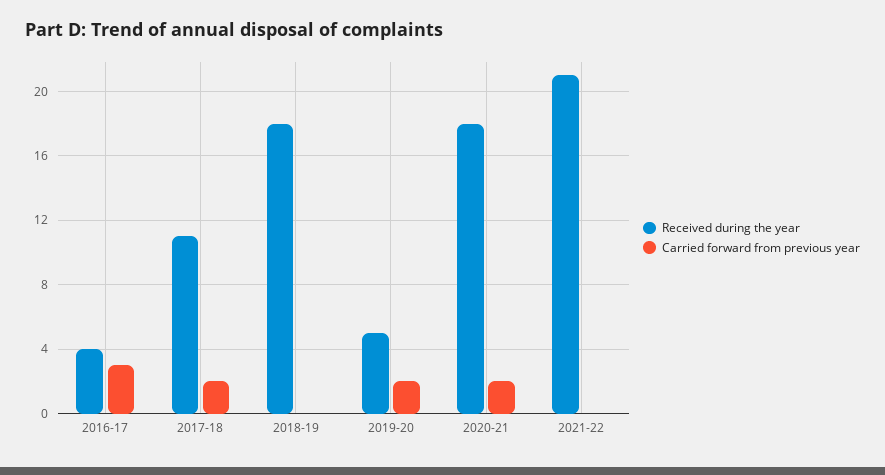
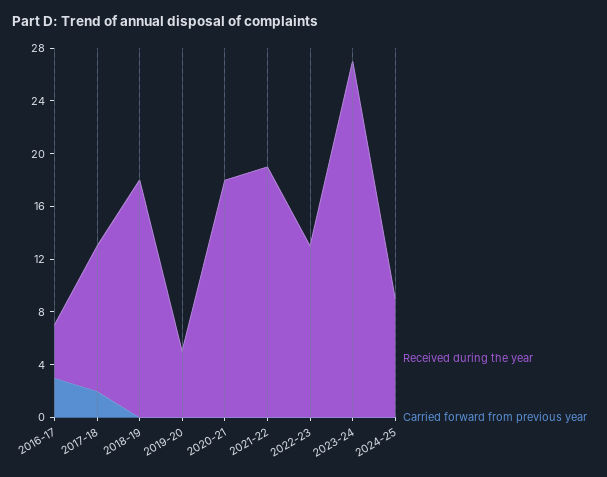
Carried forward from previous year, 2019-20: 2 -> 0
Carried forward from previous year, 2020-21: 2 -> 0
Received during the year, 2021-22: 21 -> 19
Received during the year, 2022-23: none -> 13
Carried forward from previous year, 2022-23: none -> 0
Received during the year, 2023-24: none -> 27
Carried forward from previous year, 2023-24: none -> 0
Received during the year, 2024-25: none -> 9
Carried forward from previous year, 2024-25: none -> 0

